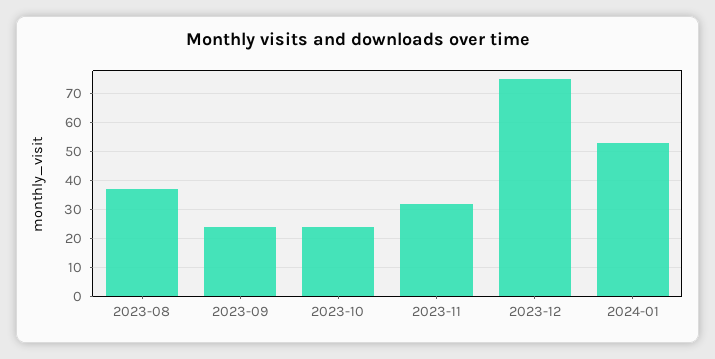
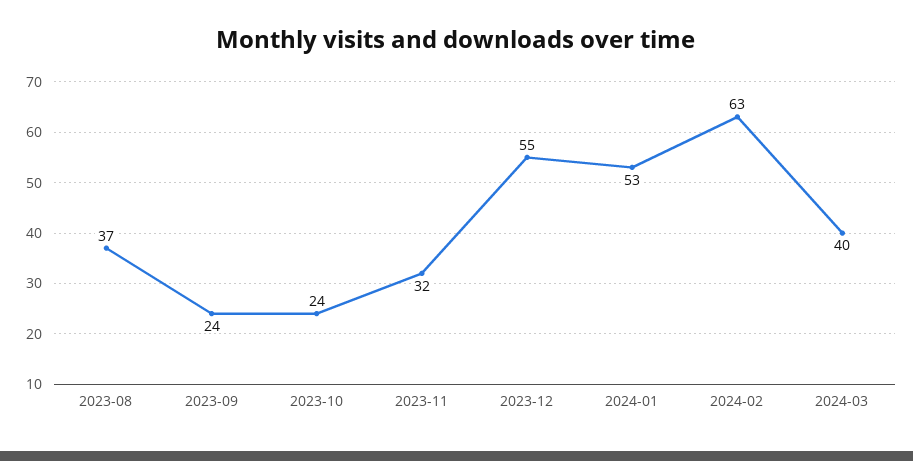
2023-12: 75 -> 55
2024-02: none -> 63
2024-03: none -> 40

